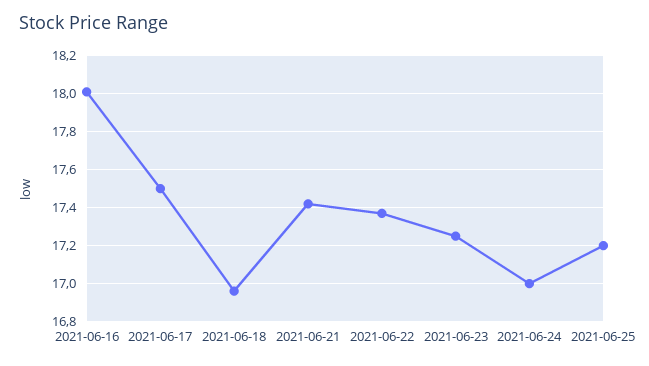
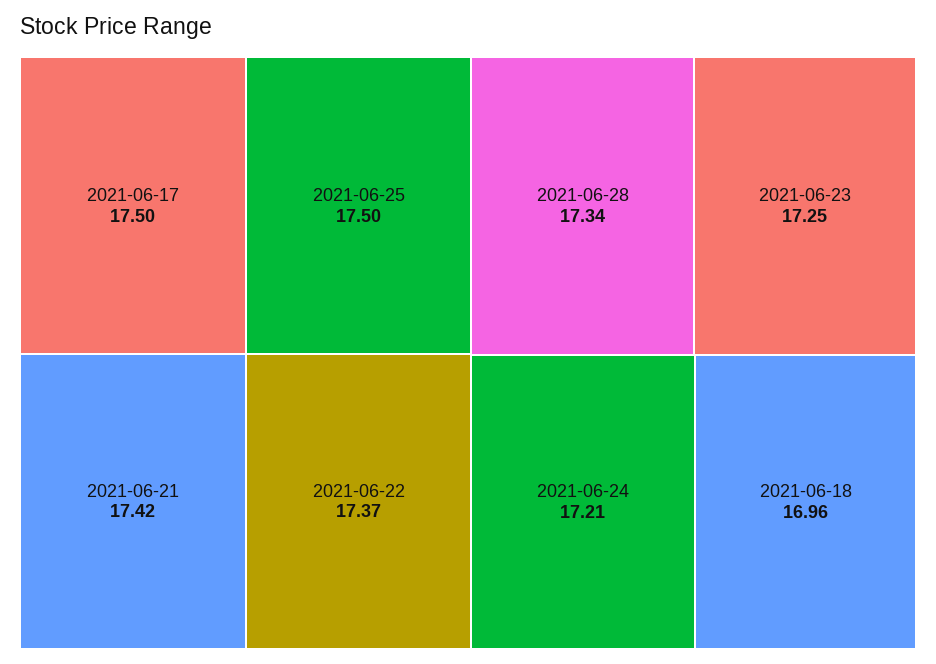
2021-06-16: 18 -> none
2021-06-24: 17 -> 17.21
2021-06-25: 17.2 -> 17.5
2021-06-28: none -> 17.34

